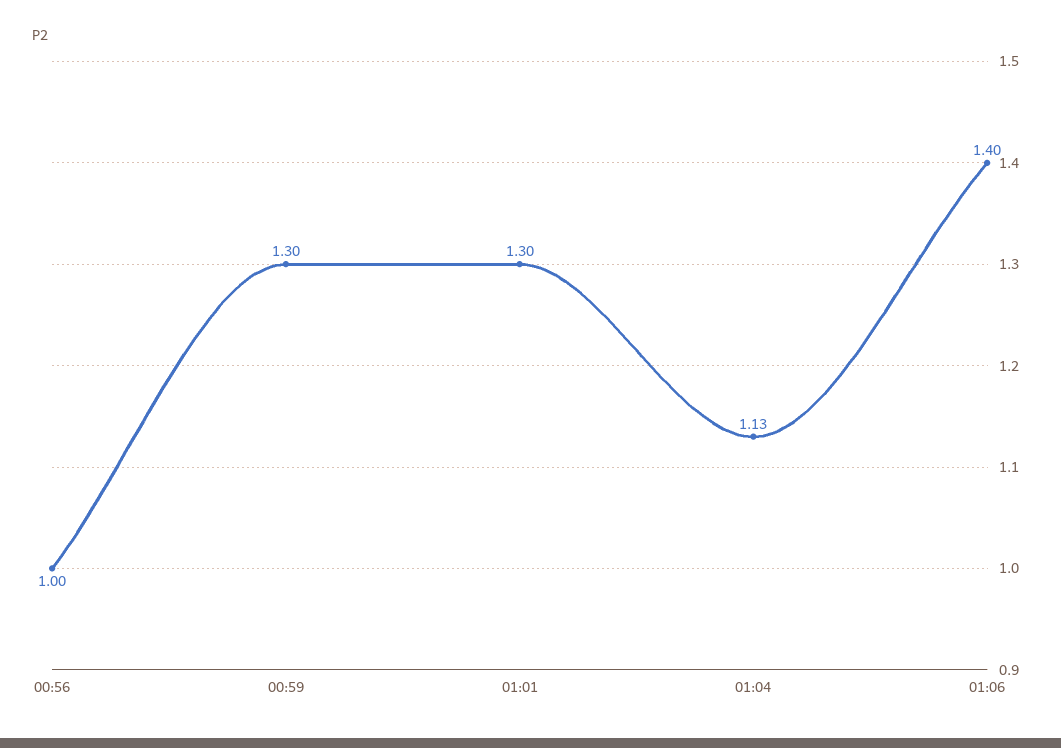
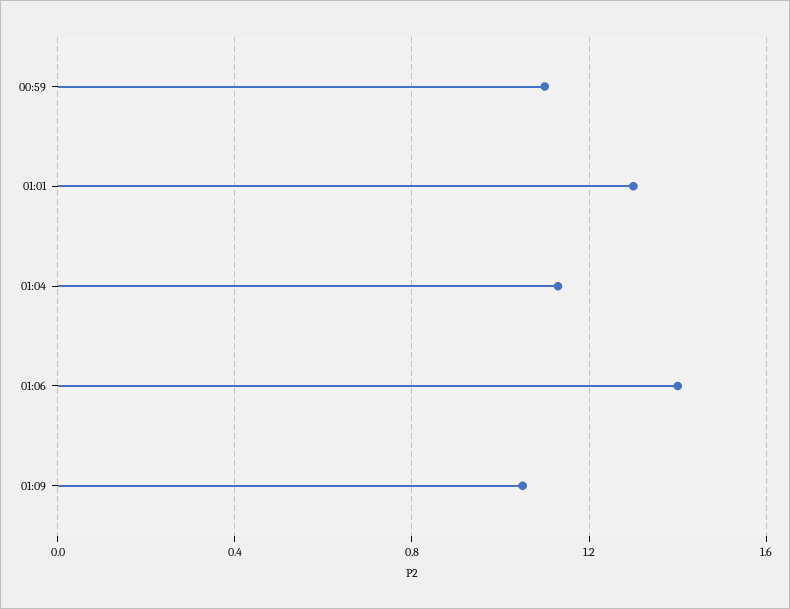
00:56: 1 -> none
00:59: 1.3 -> 1.1
01:09: none -> 1.05

